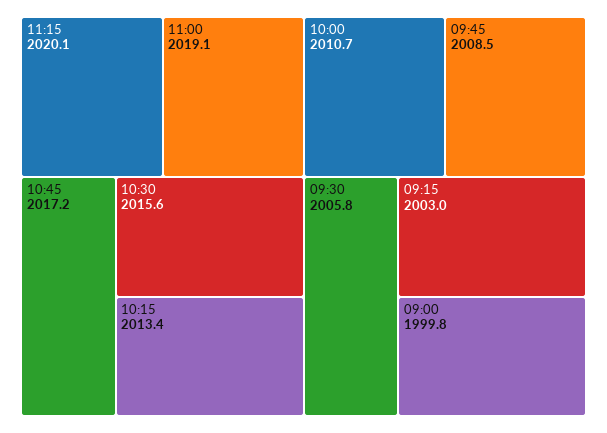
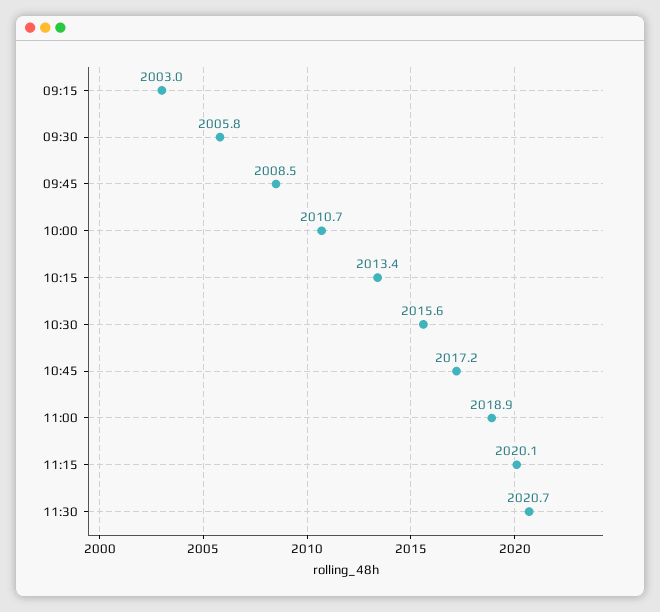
11:00: 2019.1 -> 2018.9
09:00: 1999.8 -> none
11:30: none -> 2020.7

